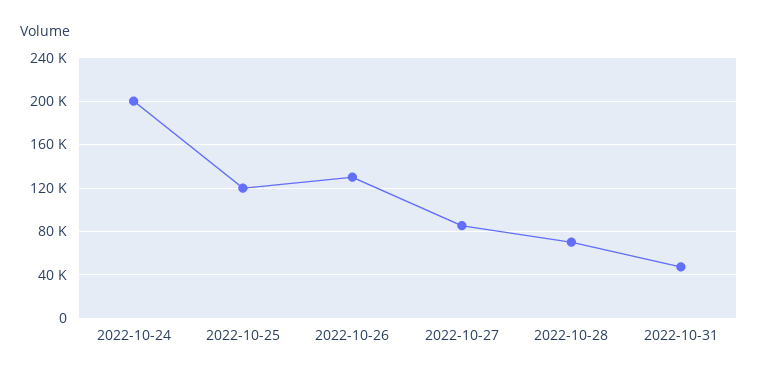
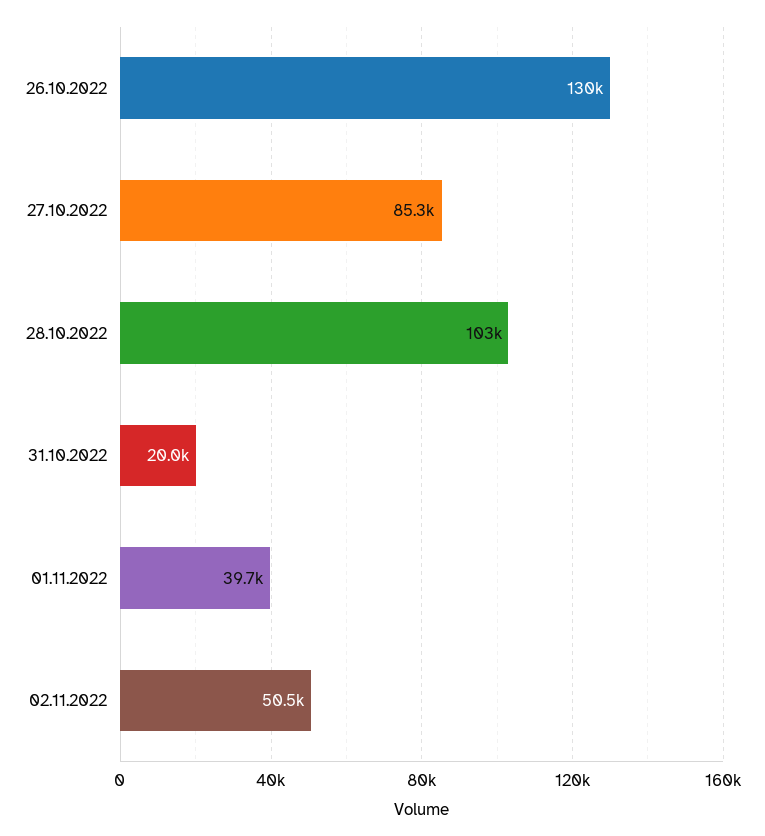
2022-10-24: 200000 -> none
2022-10-25: 120000 -> none
2022-10-28: 70000 -> 103000
2022-10-31: 50000 -> 20000
01.11.2022: none -> 39700
02.11.2022: none -> 50500

